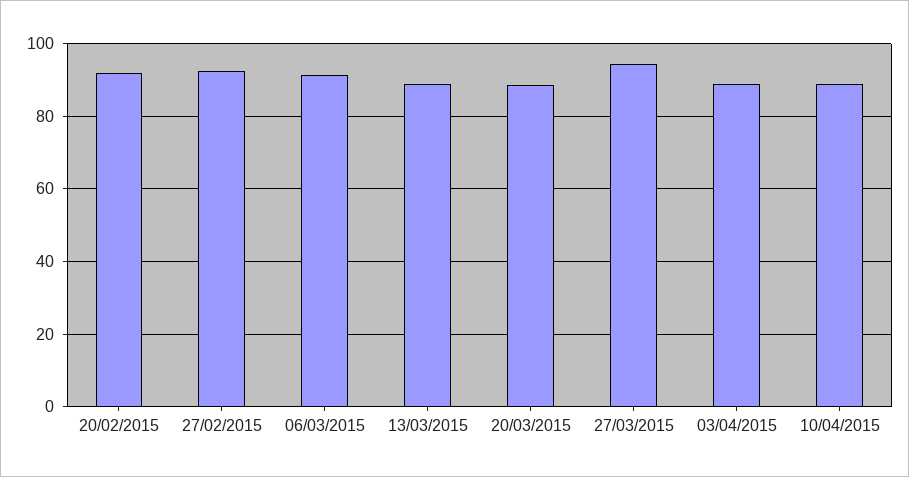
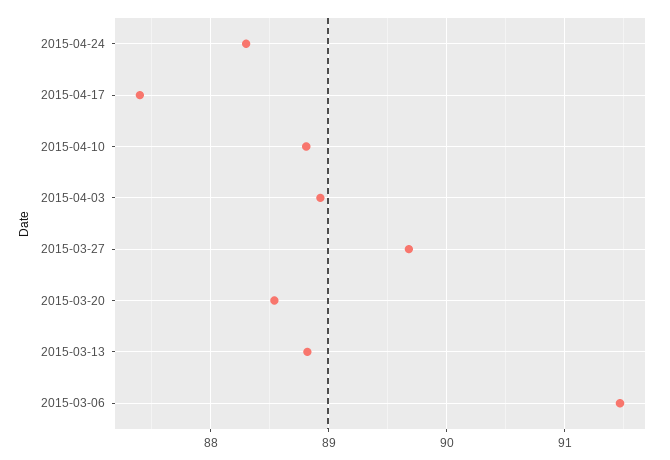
20/02/2015: 92 -> none
27/02/2015: 92 -> none
27/03/2015: 94 -> 89.7
2015-04-24: none -> 88.3
2015-04-17: none -> 87.4

